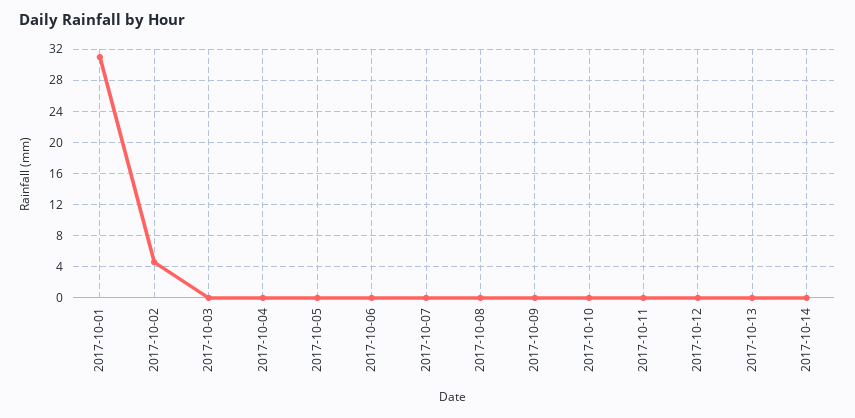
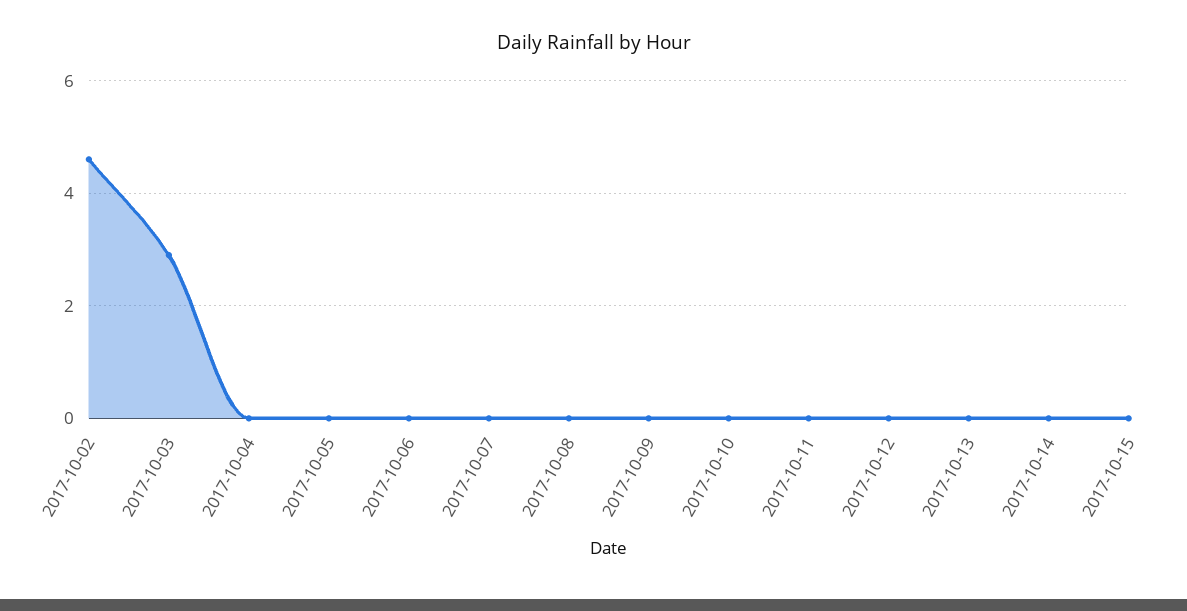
2017-10-01: 31 -> none
2017-10-03: 0 -> 3
2017-10-15: none -> 0

